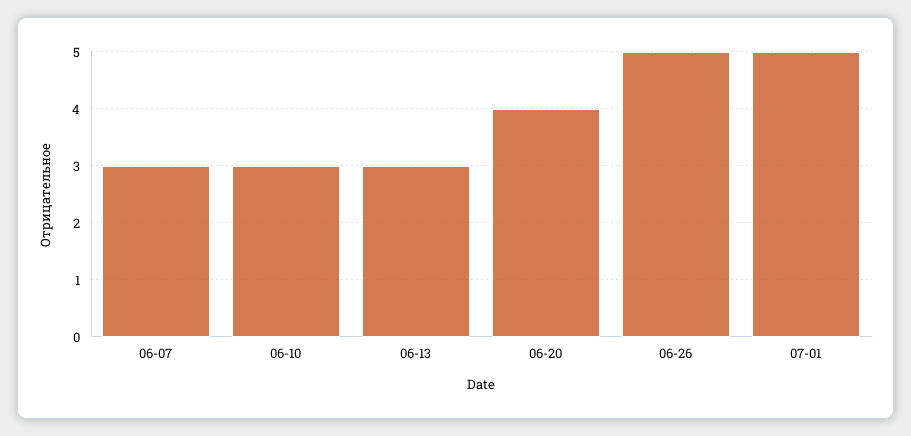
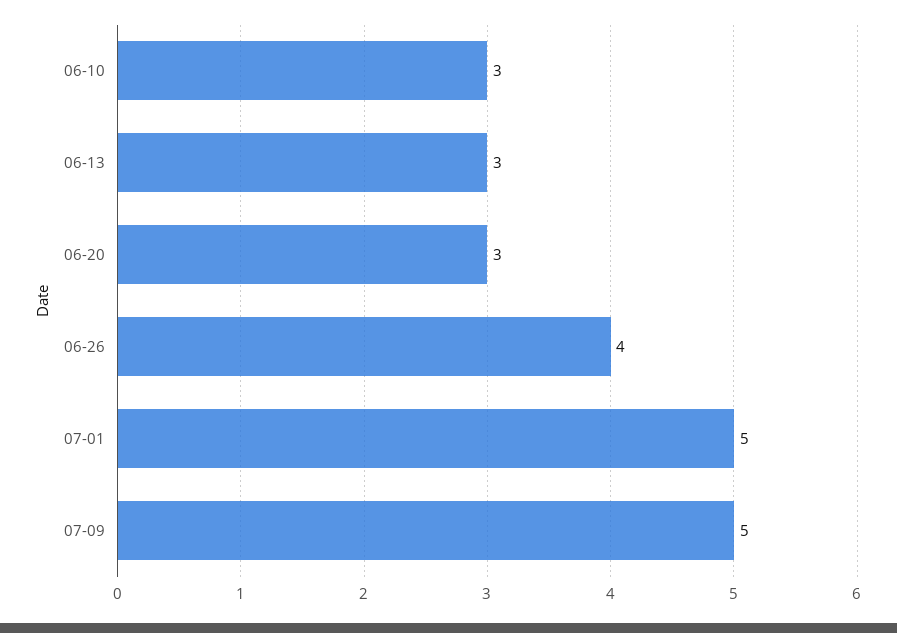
06-07: 3 -> none
06-20: 4 -> 3
06-26: 5 -> 4
07-09: none -> 5

